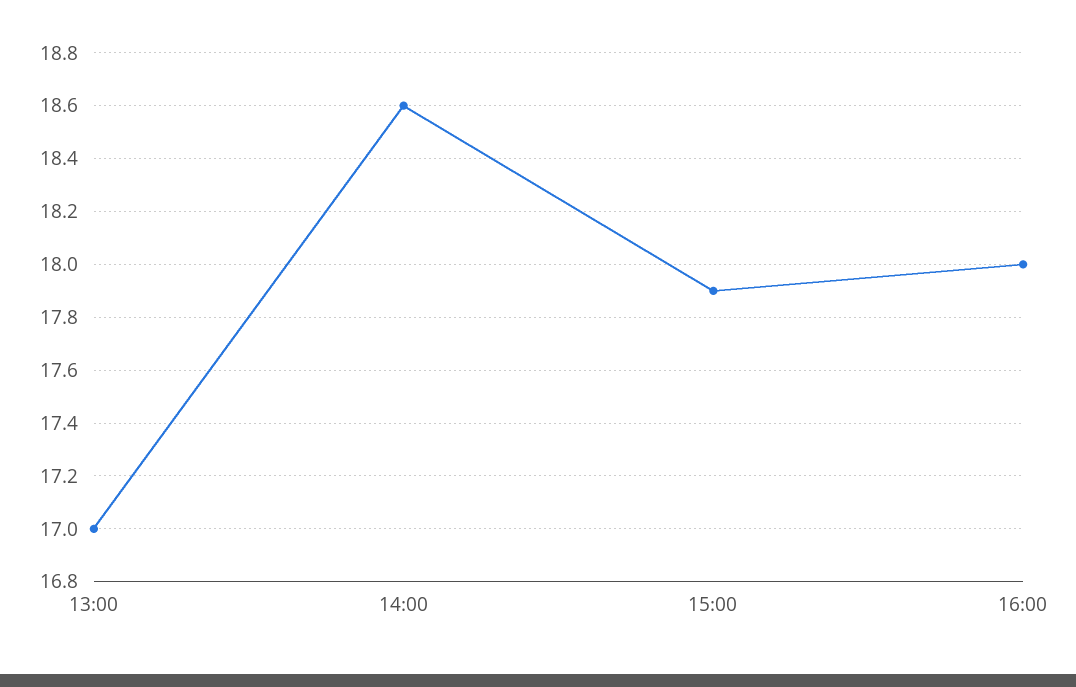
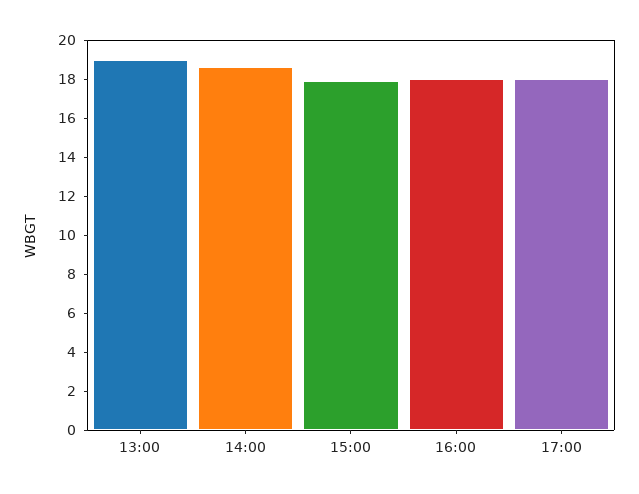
13:00: 17 -> 19
17:00: none -> 18

